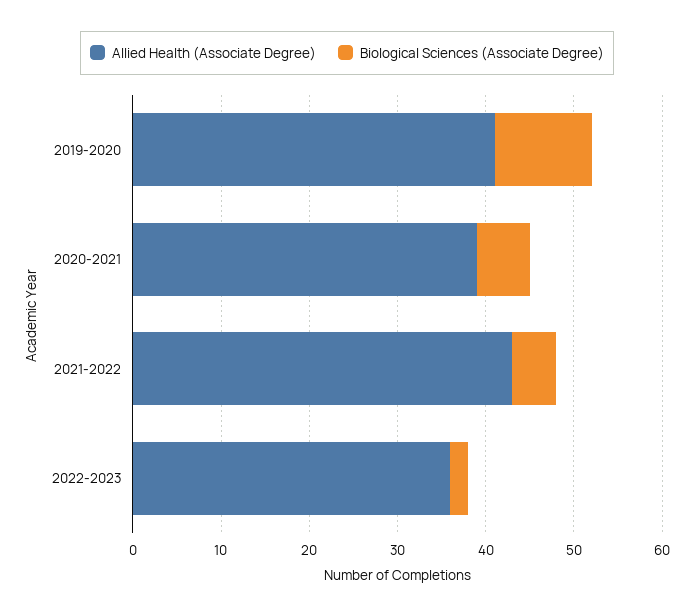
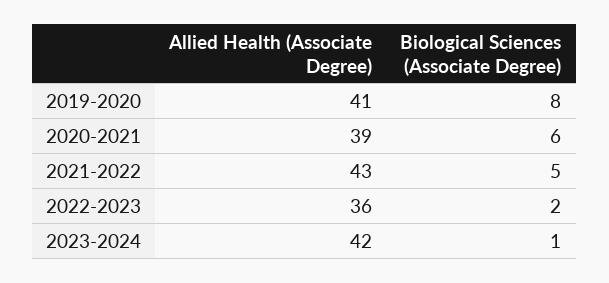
Biological Sciences (Associate Degree), 2019-2020: 11 -> 8
Allied Health (Associate Degree), 2023-2024: none -> 42
Biological Sciences (Associate Degree), 2023-2024: none -> 1

